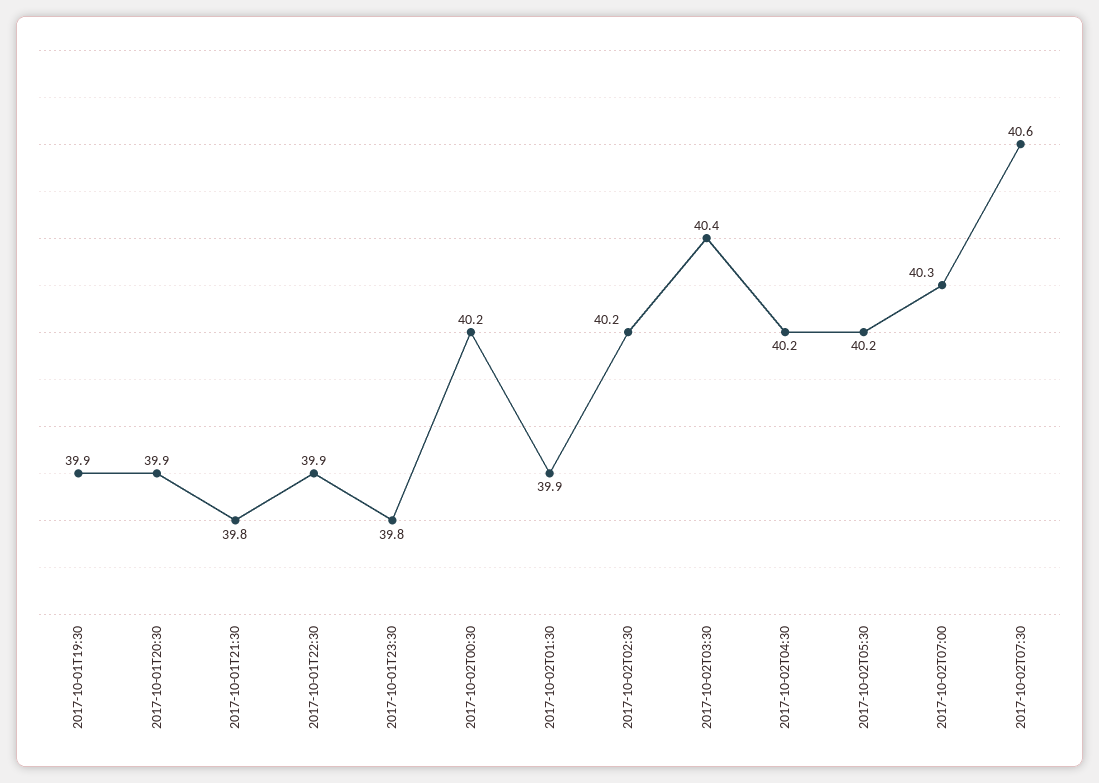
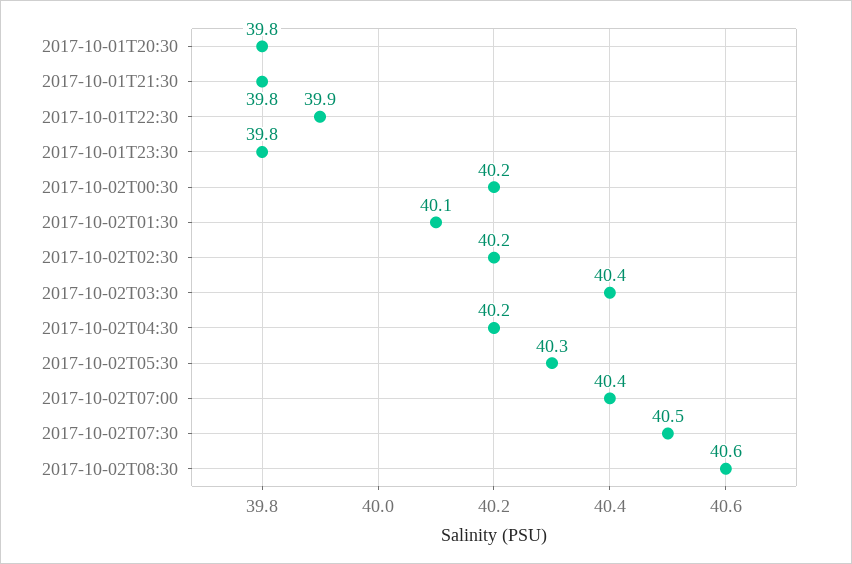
2017-10-01T19:30: 39.9 -> none
2017-10-01T20:30: 39.9 -> 39.8
2017-10-02T01:30: 39.9 -> 40.1
2017-10-02T05:30: 40.2 -> 40.3
2017-10-02T07:00: 40.3 -> 40.4
2017-10-02T07:30: 40.6 -> 40.5
2017-10-02T08:30: none -> 40.6

